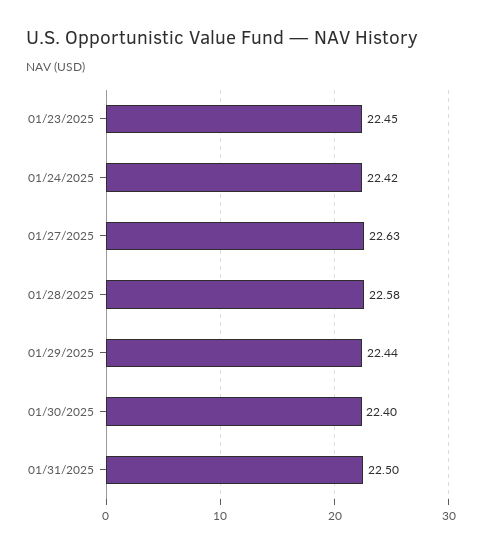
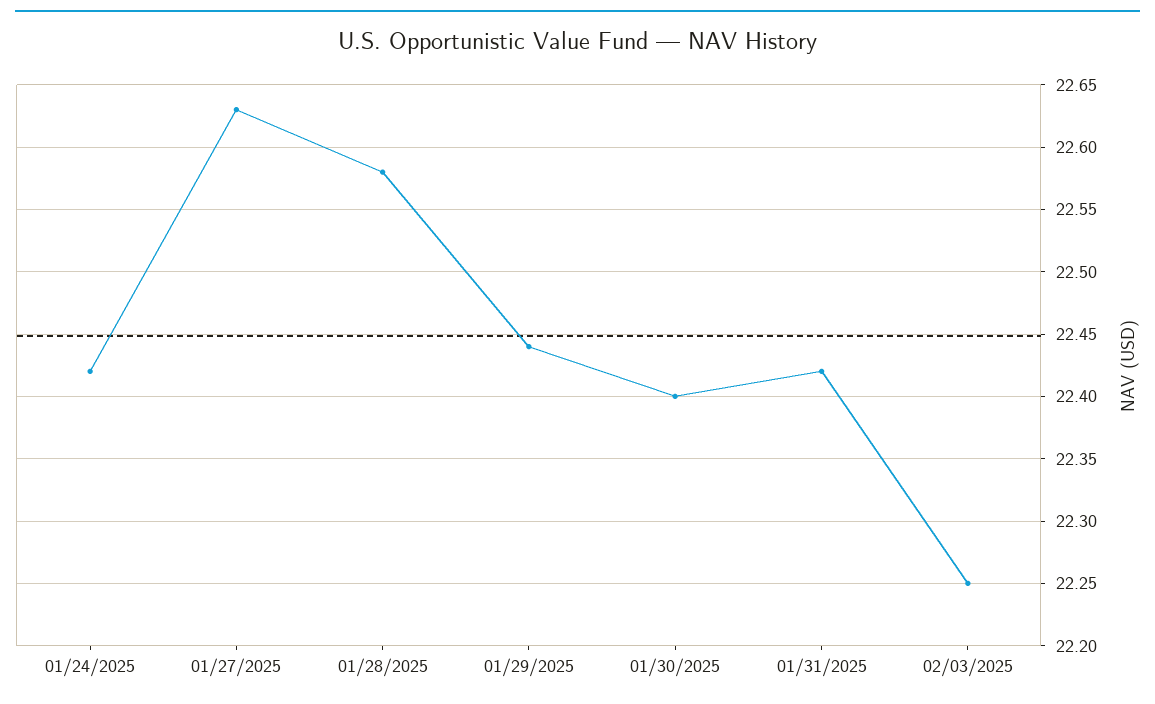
01/23/2025: 22.45 -> none
01/31/2025: 22.5 -> 22.42
02/03/2025: none -> 22.25

